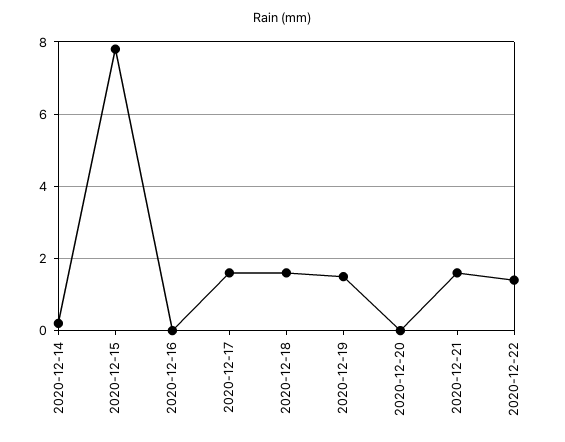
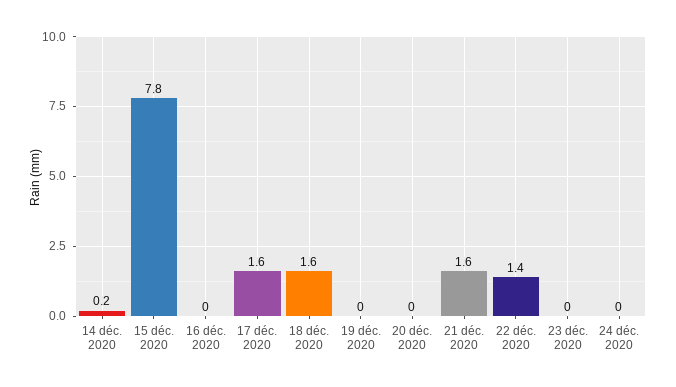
2020-12-19: 1.5 -> 0
23 déc. 2020: none -> 0
24 déc. 2020: none -> 0

